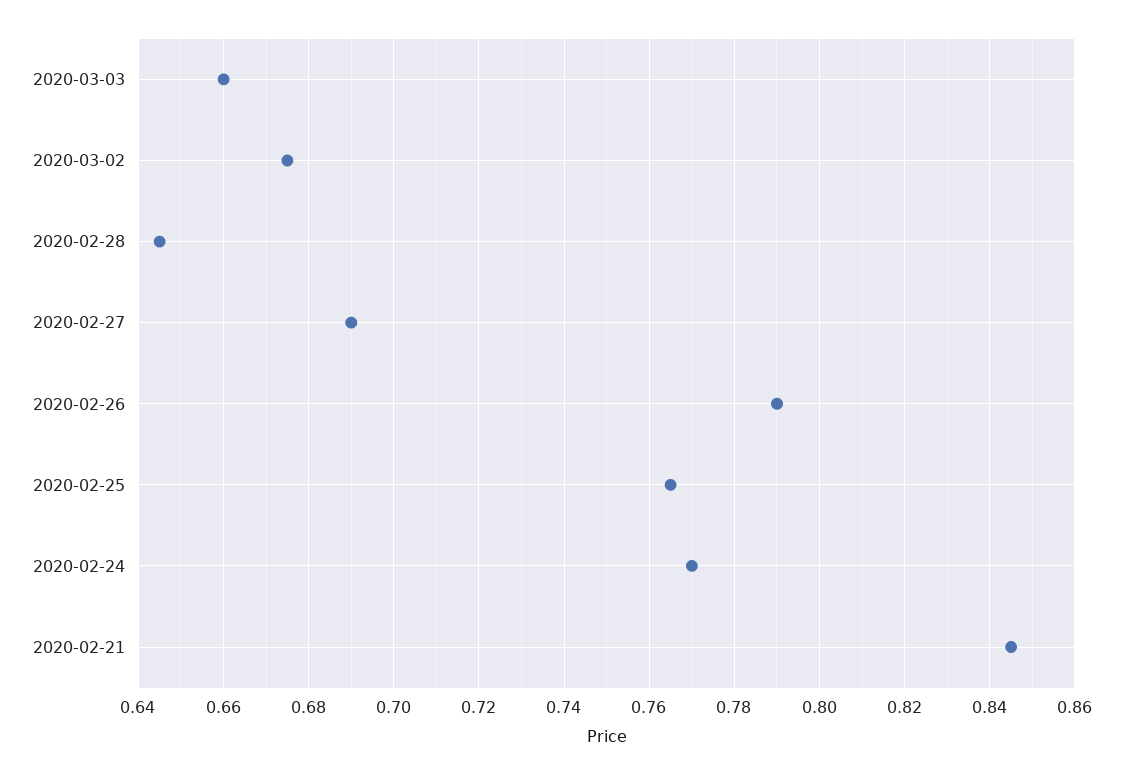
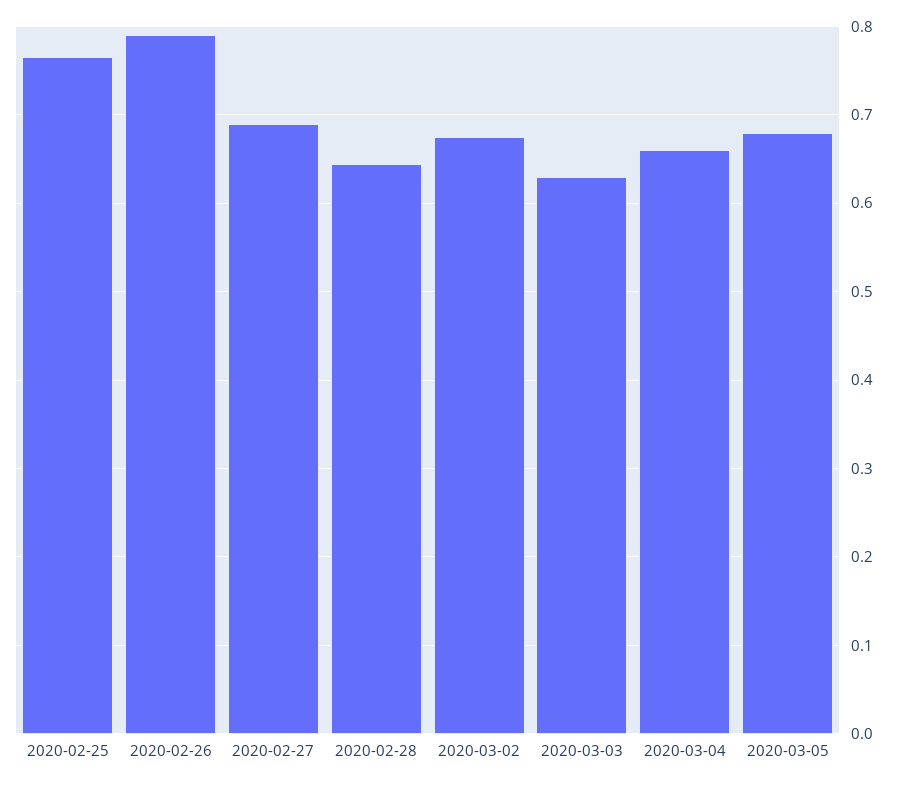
2020-03-03: 0.66 -> 0.63
2020-02-24: 0.77 -> none
2020-02-21: 0.845 -> none
2020-03-04: none -> 0.66
2020-03-05: none -> 0.68

